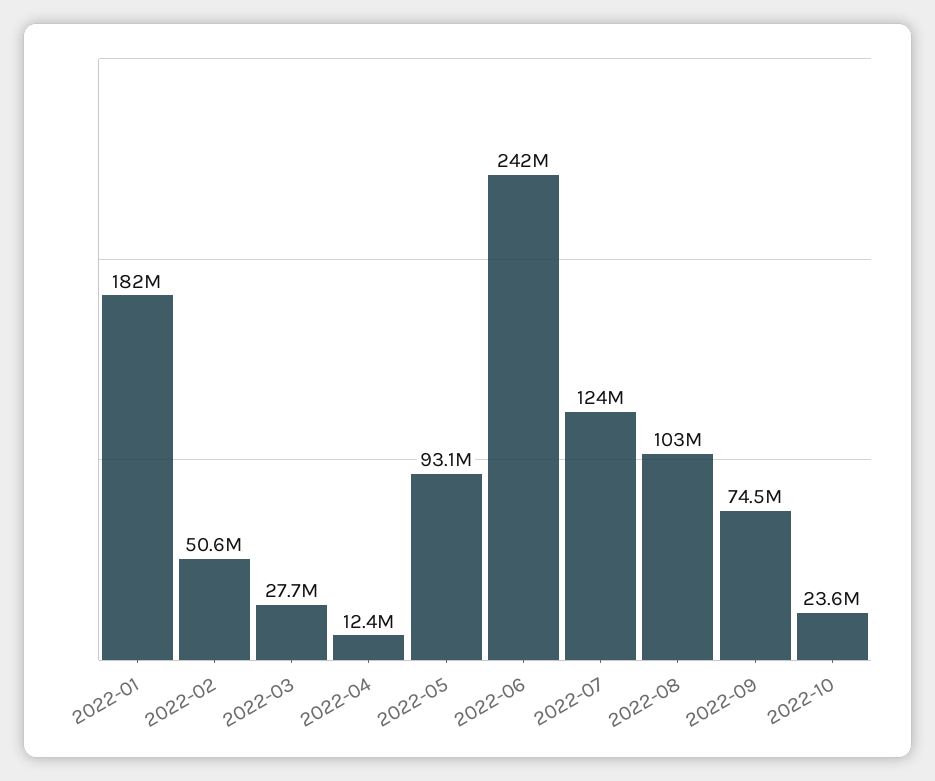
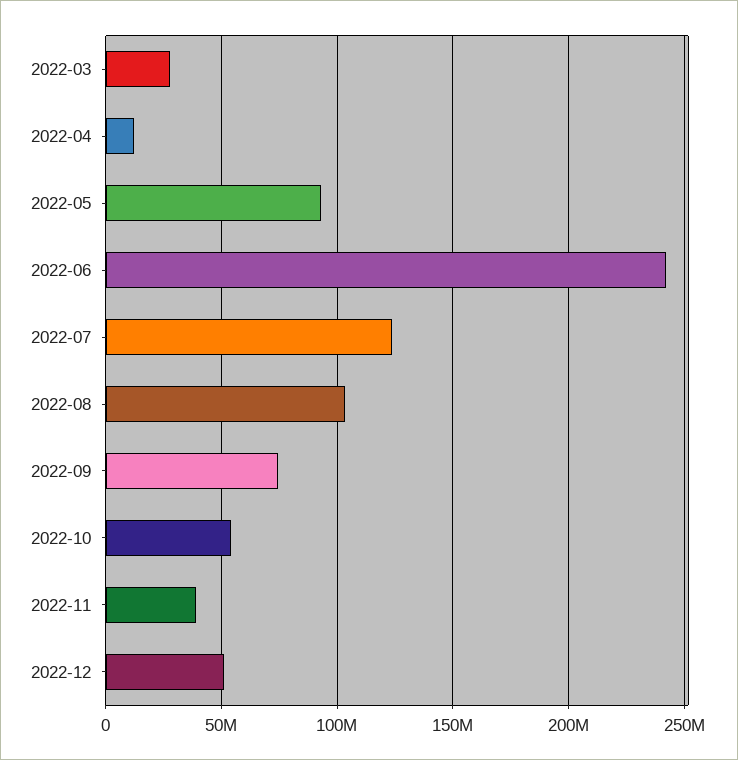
2022-01: 182000000 -> none
2022-02: 50600000 -> none
2022-10: 23600000 -> 55000000
2022-11: none -> 40000000
2022-12: none -> 50000000

